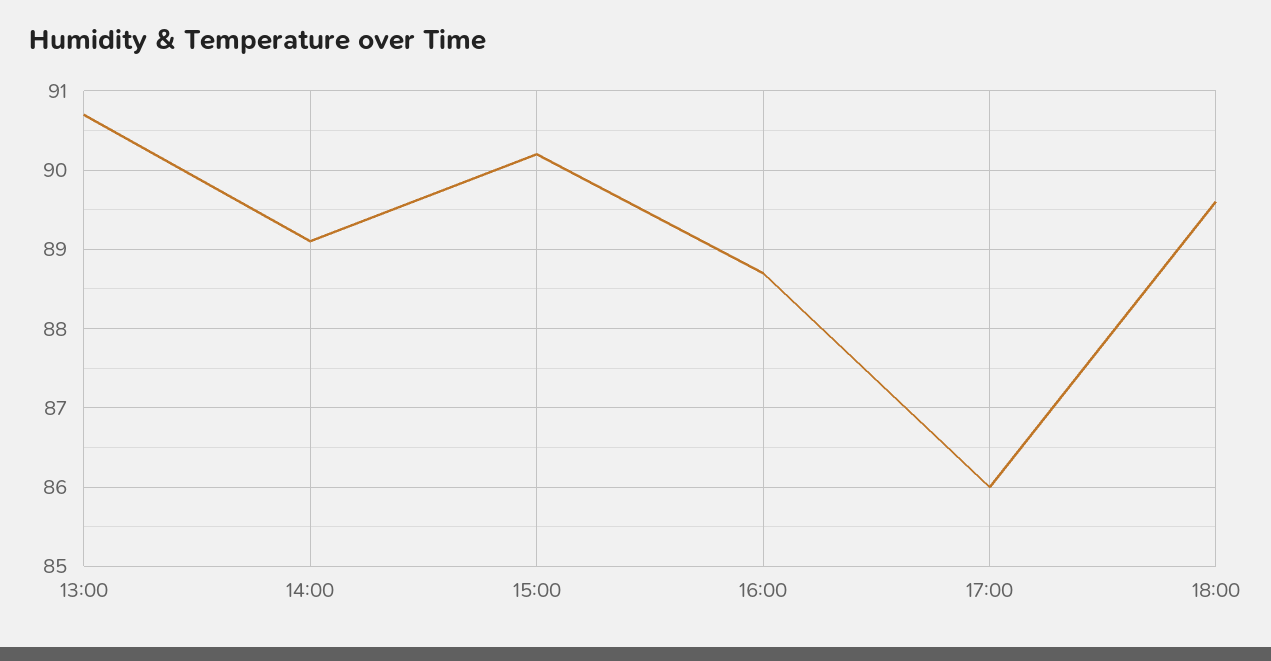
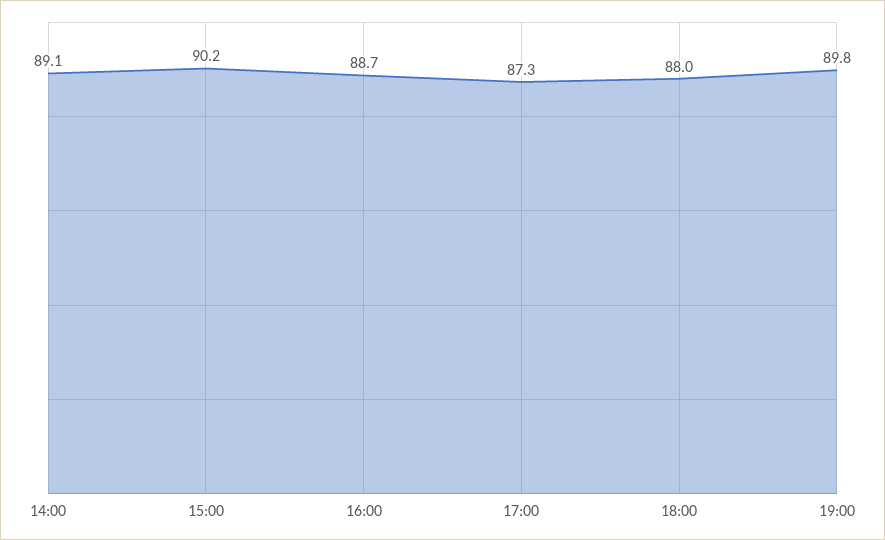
13:00: 90.7 -> none
17:00: 86 -> 87.3
18:00: 89.6 -> 88
19:00: none -> 89.8

